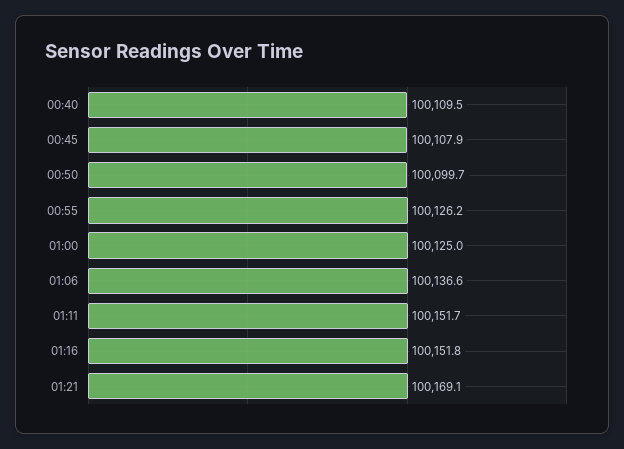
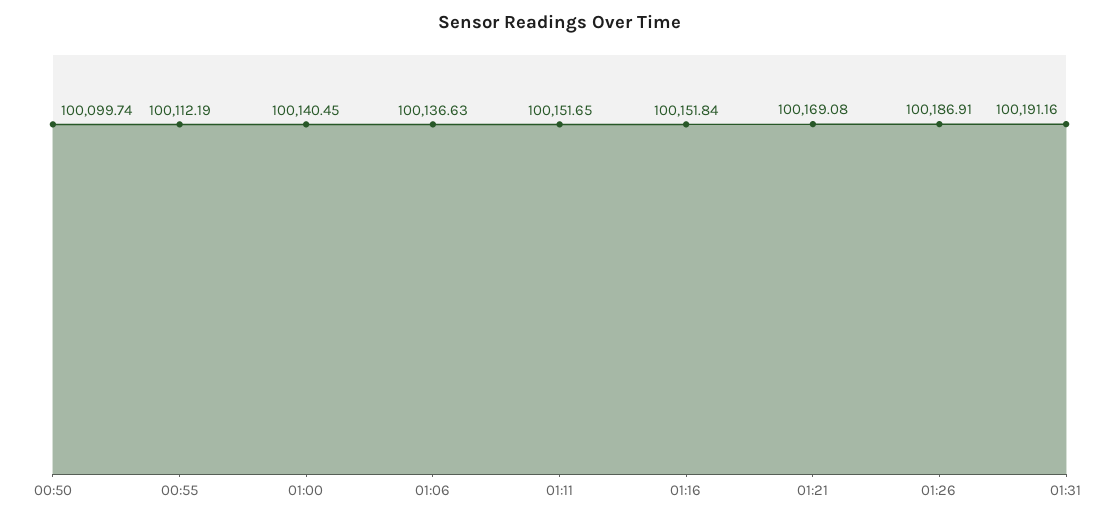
00:40: 100109.5 -> none
00:45: 100107.9 -> none
00:55: 100126.2 -> 100112.19
01:00: 100125 -> 100140.45
01:26: none -> 100186.91
01:31: none -> 100191.16

